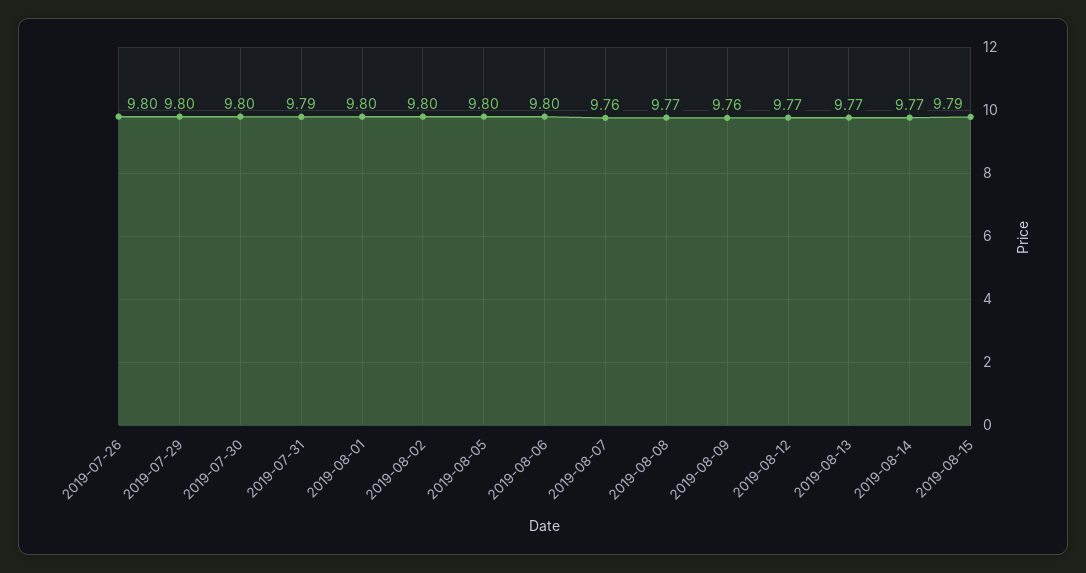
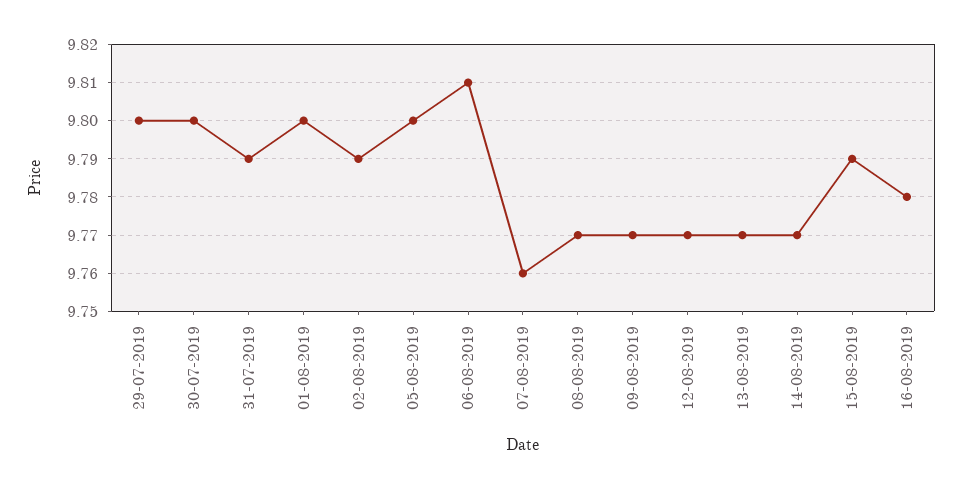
2019-07-26: 9.8 -> none
2019-08-02: 9.8 -> 9.79
2019-08-06: 9.8 -> 9.81
2019-08-09: 9.76 -> 9.77
16-08-2019: none -> 9.78

